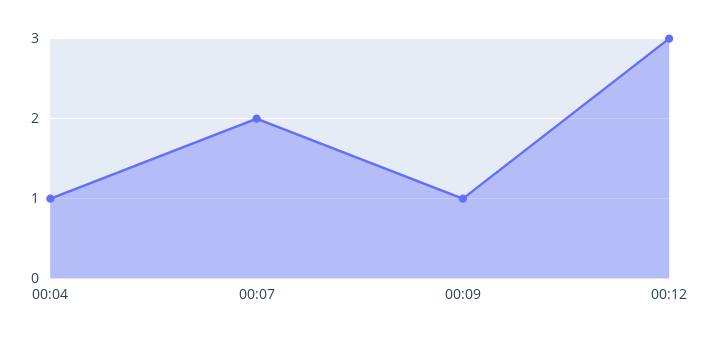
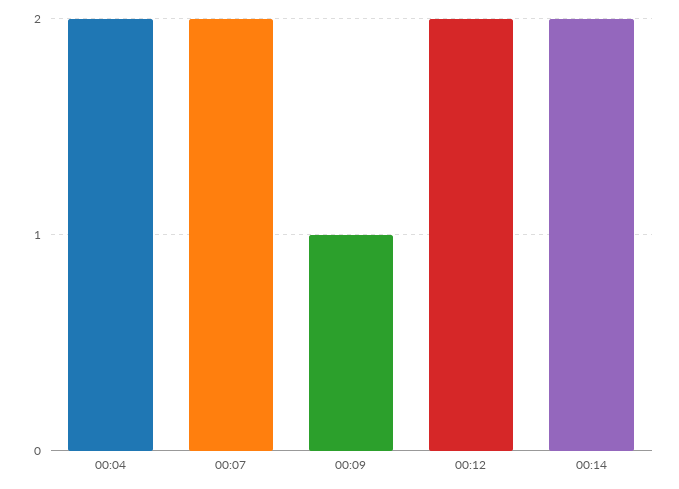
00:04: 1 -> 2
00:12: 3 -> 2
00:14: none -> 2

